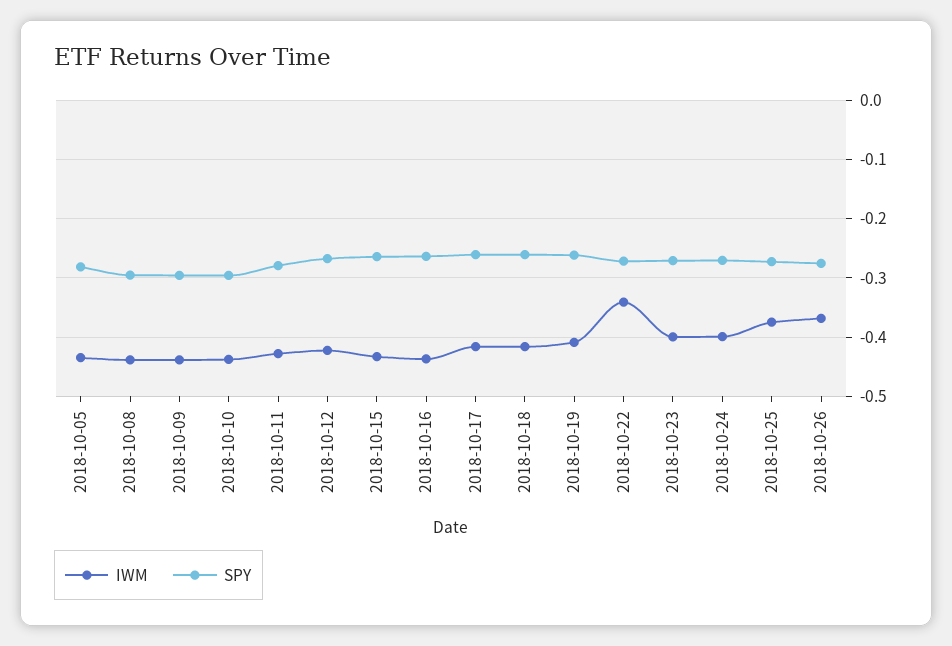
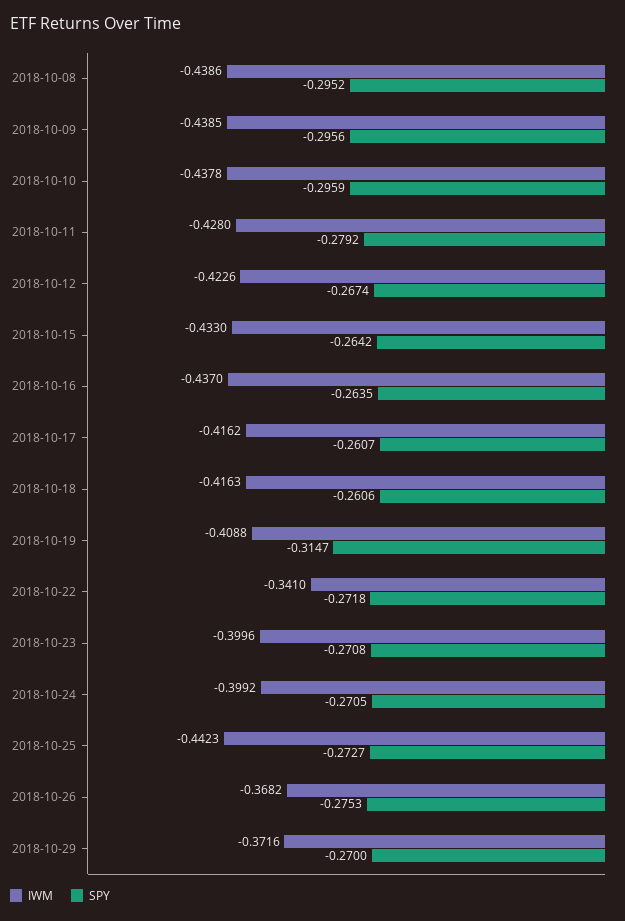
IWM, 2018-10-05: -0.44 -> none
SPY, 2018-10-05: -0.28 -> none
SPY, 2018-10-19: -0.26 -> -0.3147
IWM, 2018-10-25: -0.38 -> -0.4423
IWM, 2018-10-29: none -> -0.3716
SPY, 2018-10-29: none -> -0.27

